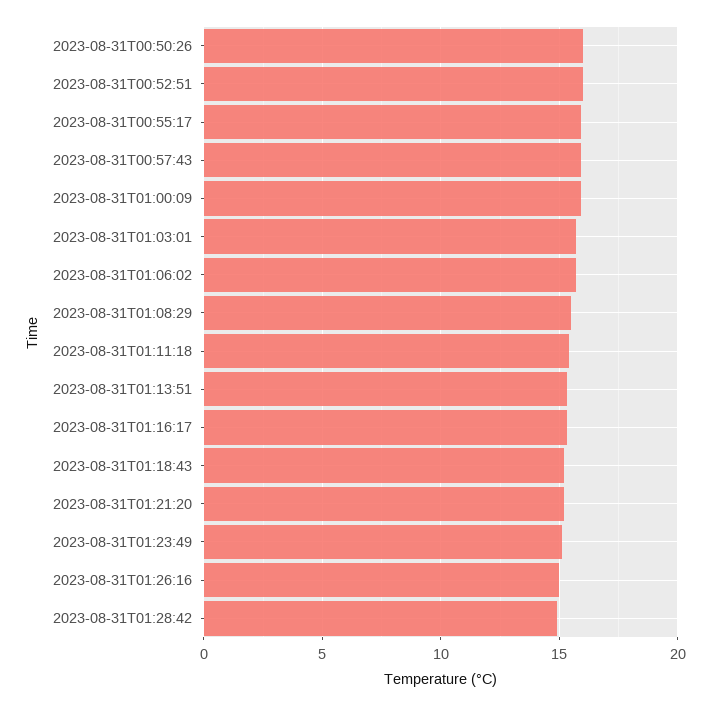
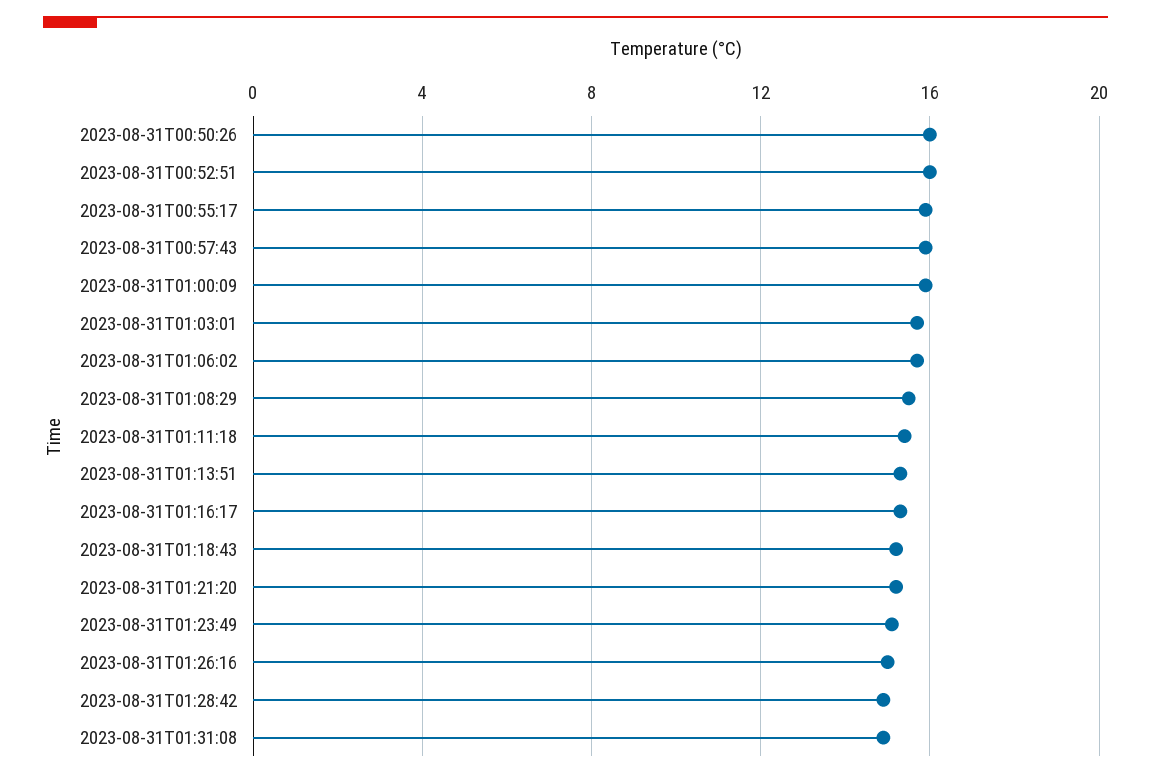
2023-08-31T01:31:08: none -> 15

